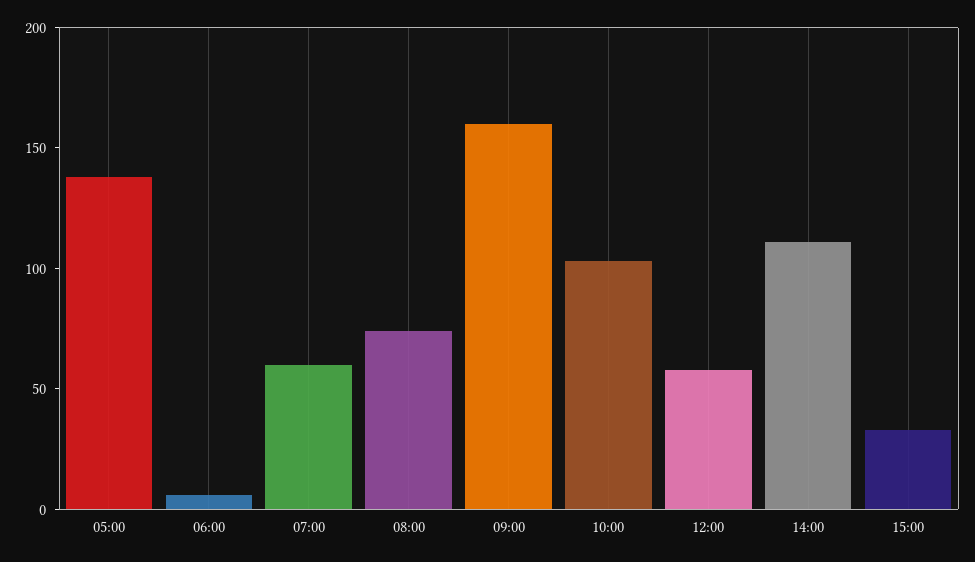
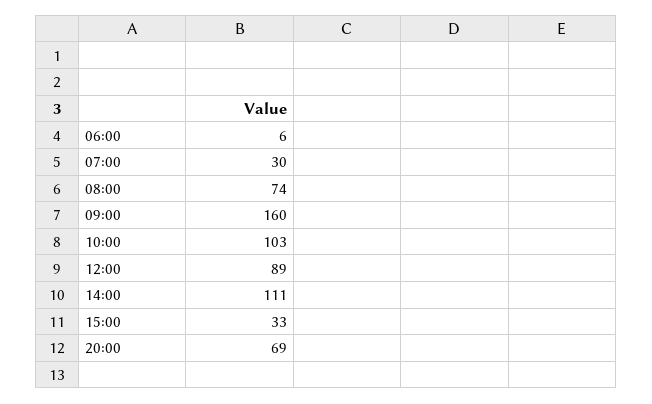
05:00: 140 -> none
07:00: 60 -> 30
12:00: 60 -> 89
20:00: none -> 69

